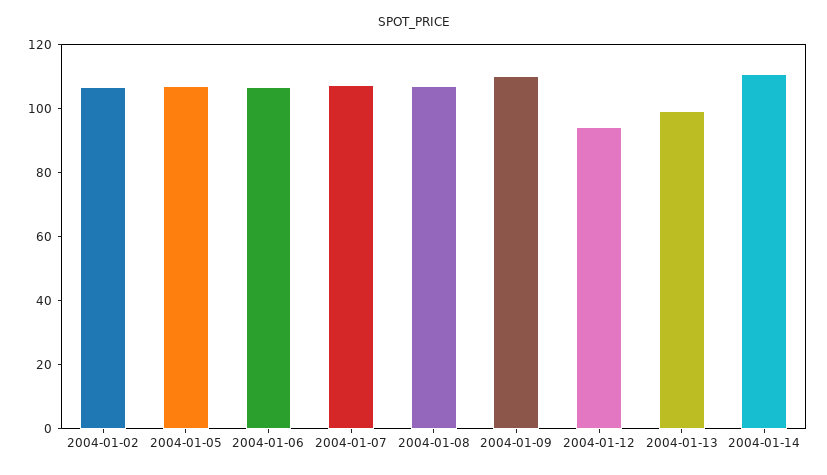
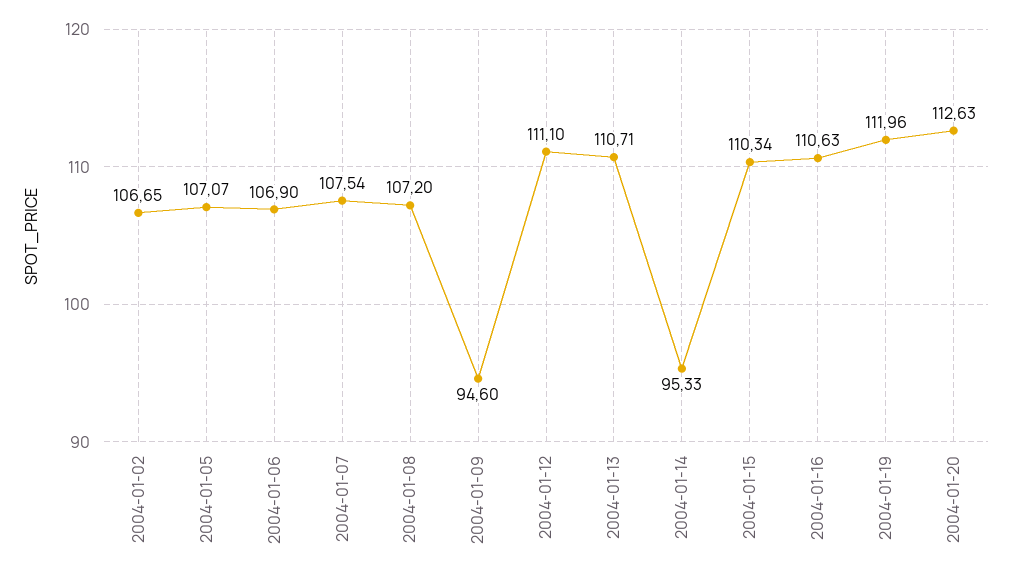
2004-01-09: 110 -> 94.6
2004-01-12: 95 -> 111.1
2004-01-13: 100 -> 110.71
2004-01-14: 110 -> 95.33
2004-01-15: none -> 110.34
2004-01-16: none -> 110.63
2004-01-19: none -> 111.96
2004-01-20: none -> 112.63

